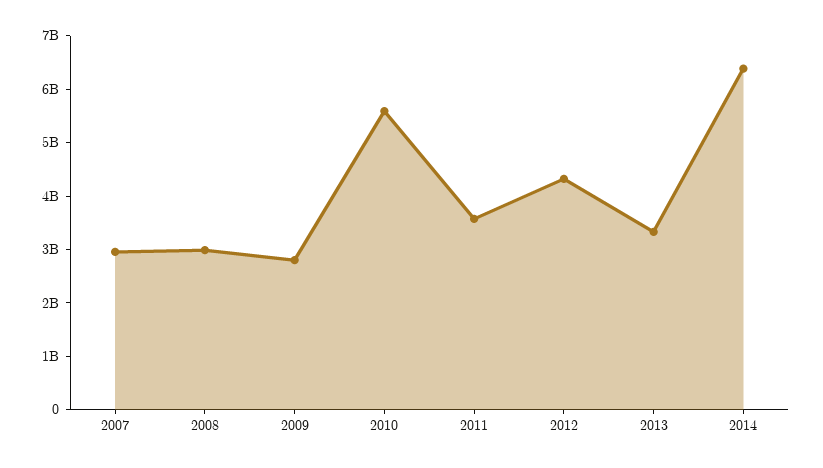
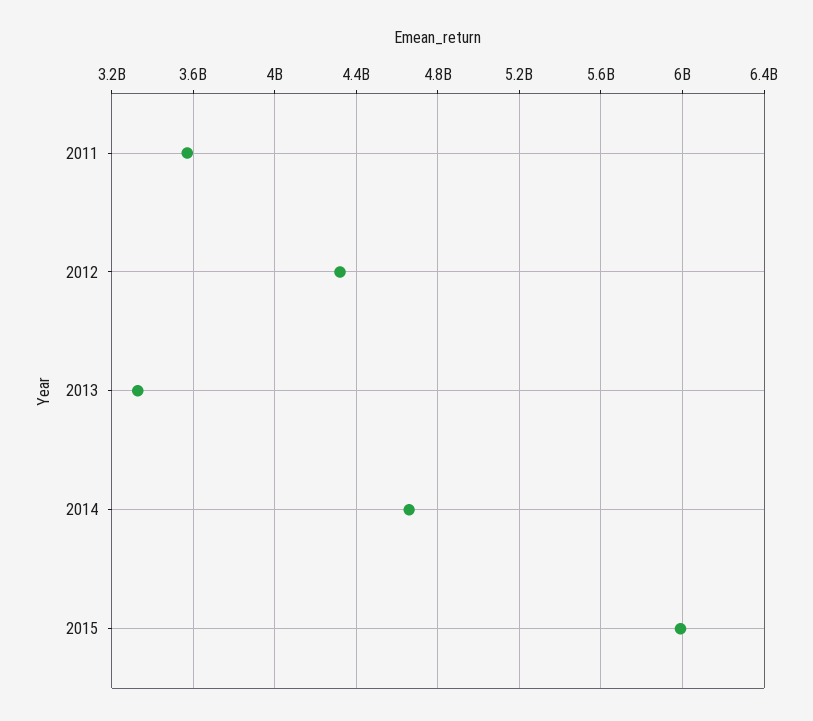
2007: 3000000000 -> none
2008: 3000000000 -> none
2009: 2800000000 -> none
2010: 5600000000 -> none
2014: 6400000000 -> 4650000000
2015: none -> 6000000000

